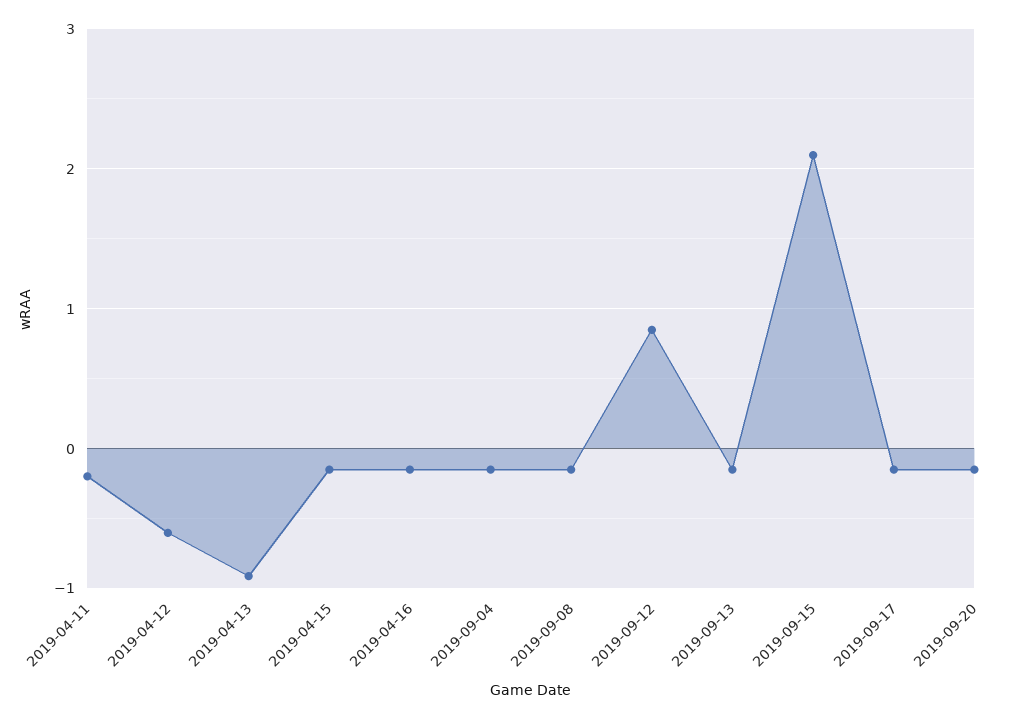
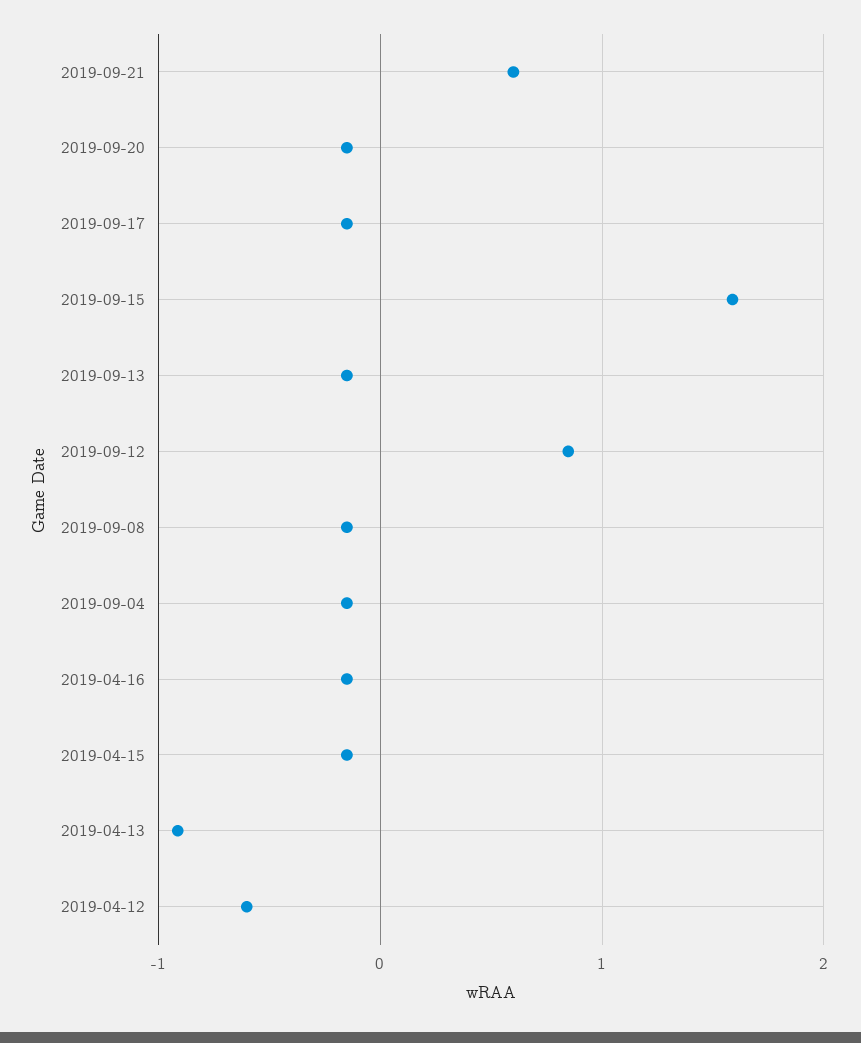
2019-04-11: -0.2 -> none
2019-09-15: 2.1 -> 1.6
2019-09-21: none -> 0.6

